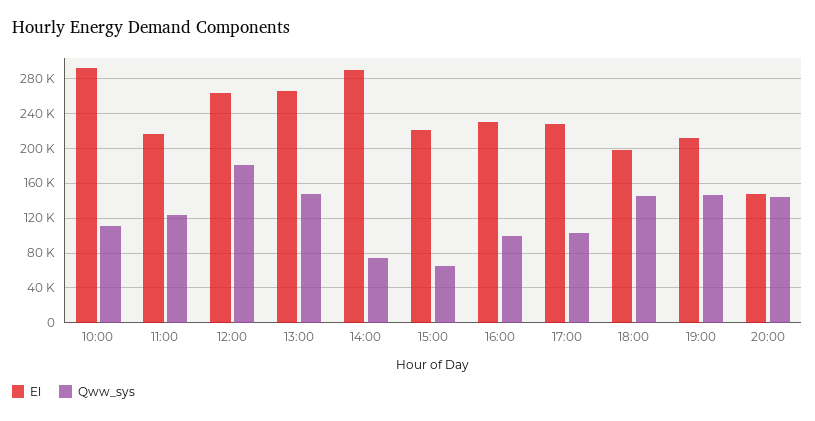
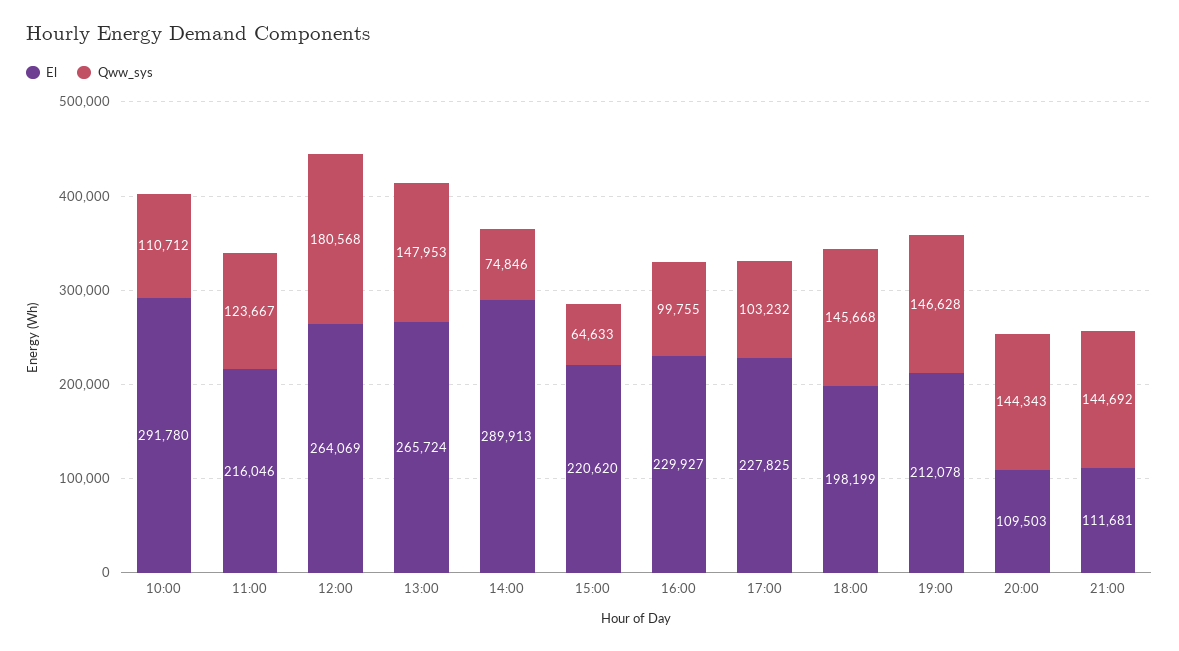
El, 20:00: 150000 -> 109503
El, 21:00: none -> 111681
Qww_sys, 21:00: none -> 144692

